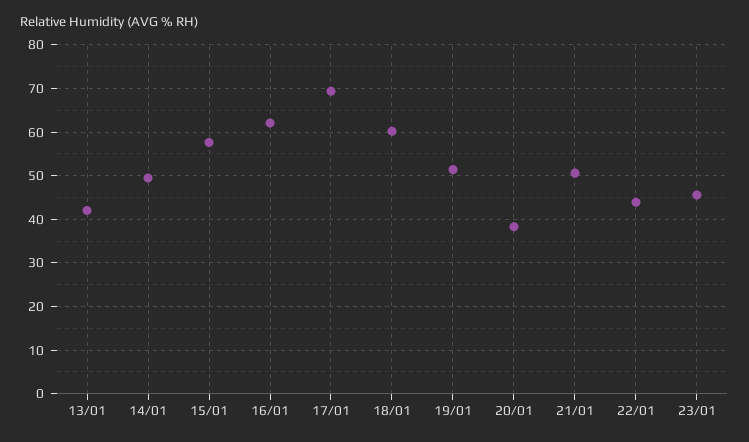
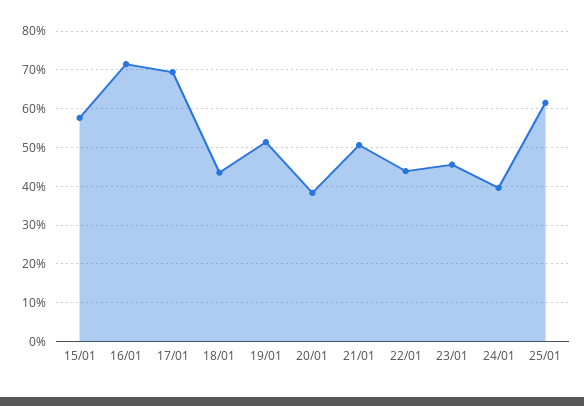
13/01: 42 -> none
14/01: 50 -> none
16/01: 62 -> 72
18/01: 60 -> 44
24/01: none -> 40
25/01: none -> 62

